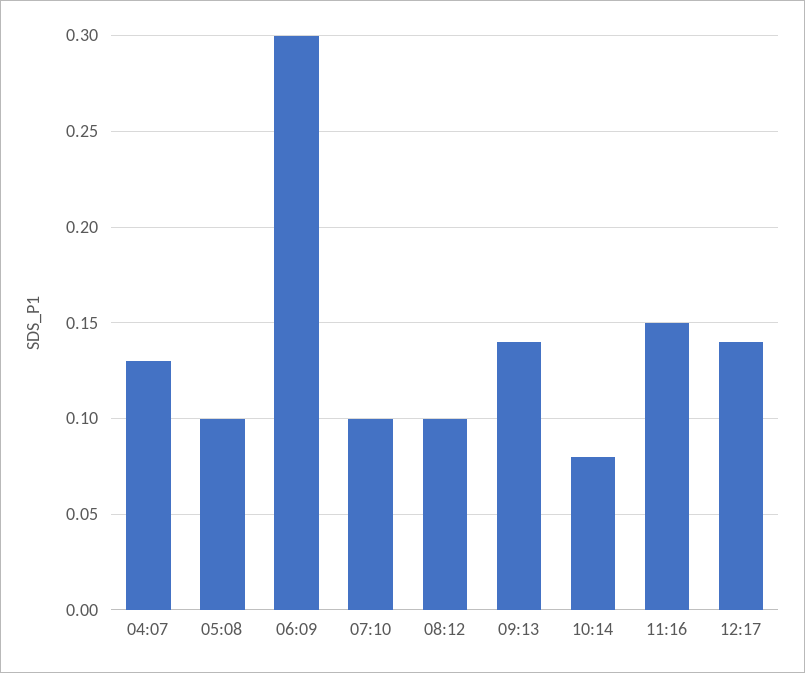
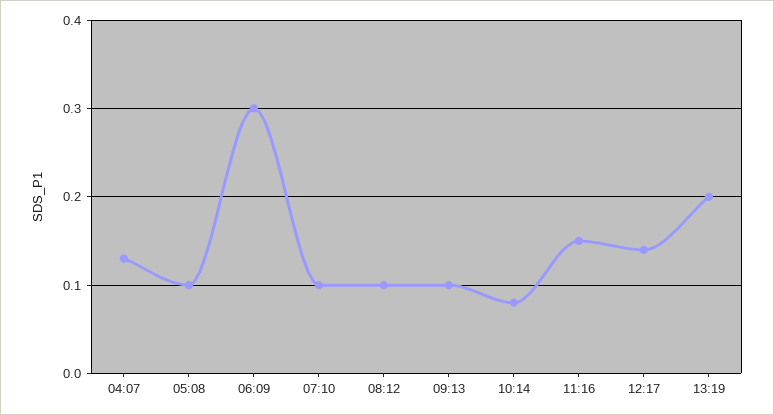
09:13: 0.14 -> 0.1
13:19: none -> 0.2

